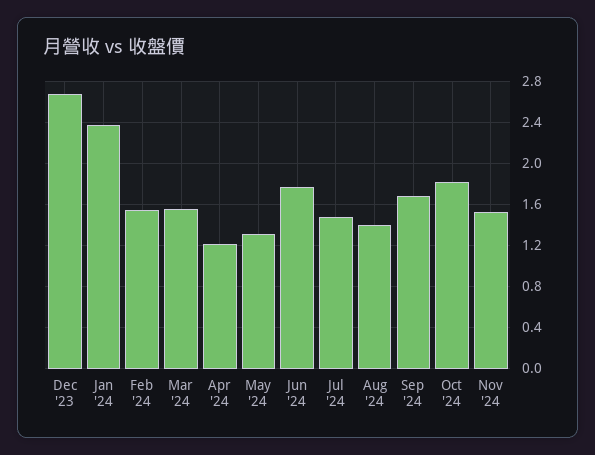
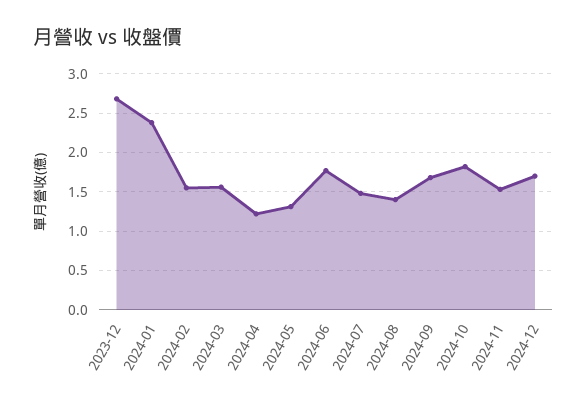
2024-12: none -> 1.7

